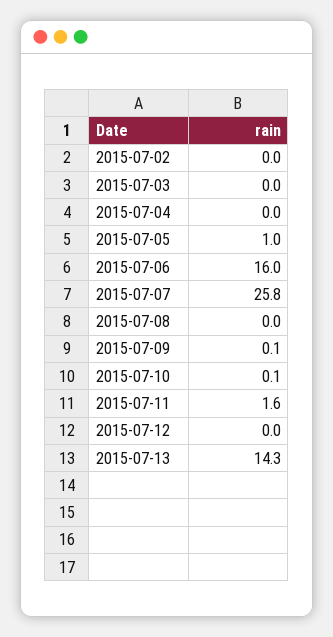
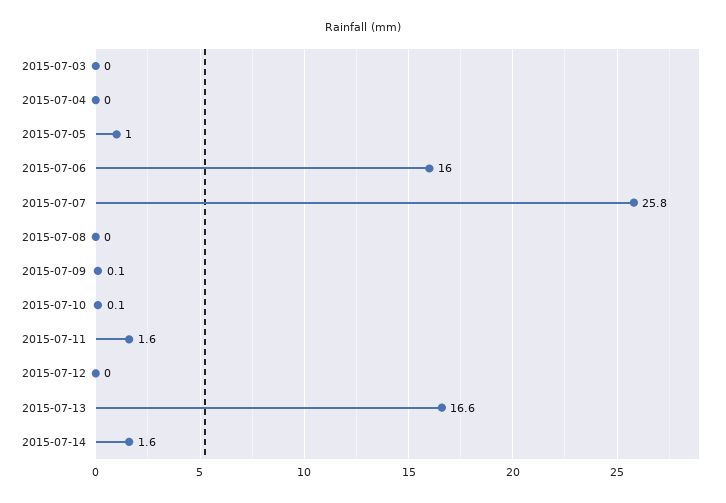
2015-07-02: 0 -> none
2015-07-13: 14.3 -> 16.6
2015-07-14: none -> 1.6

